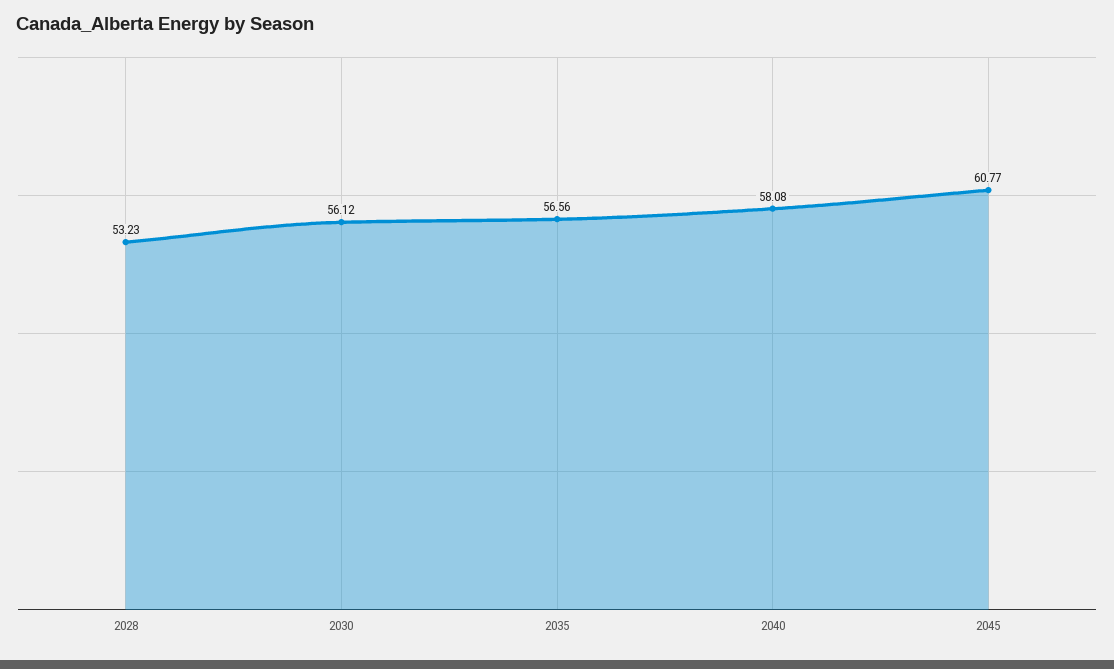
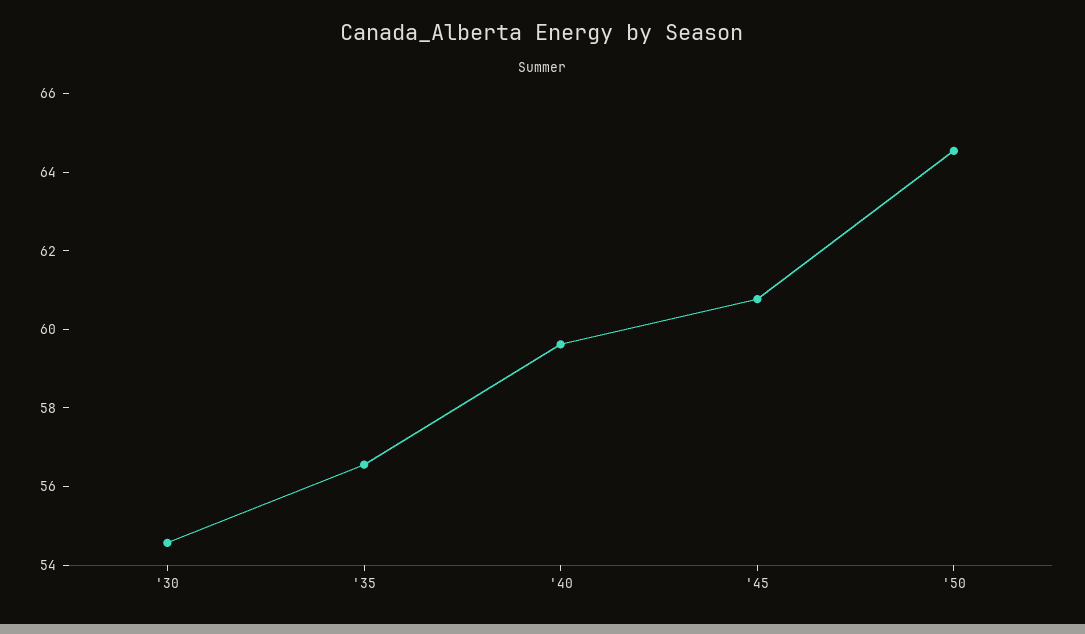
2028: 53.23 -> none
2030: 56.12 -> 54.5
2040: 58.08 -> 59.5
'50: none -> 64.5

